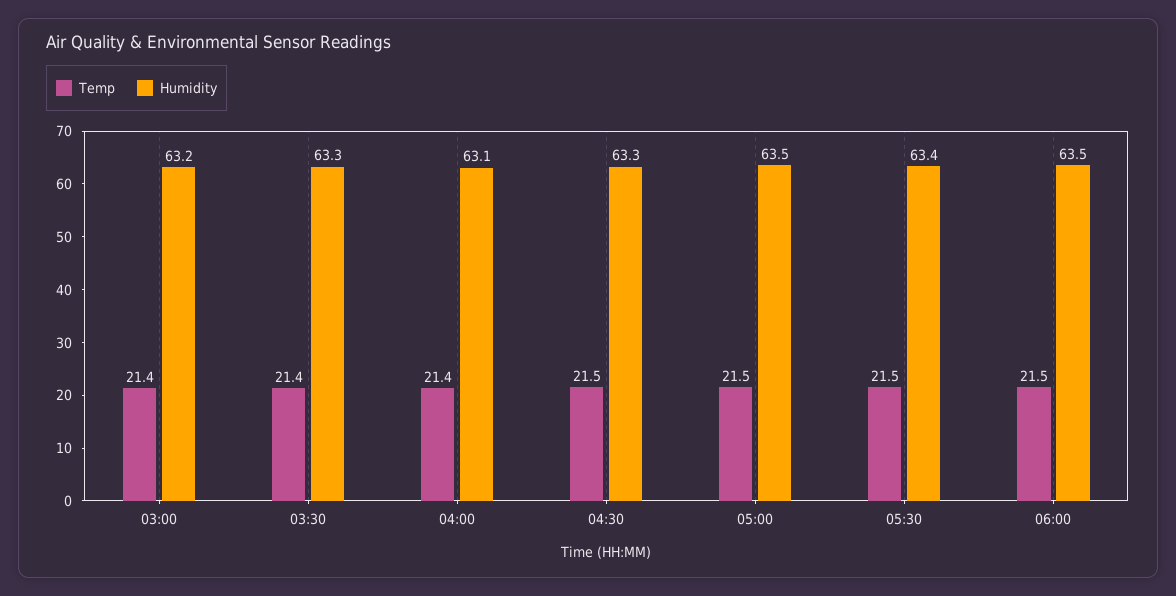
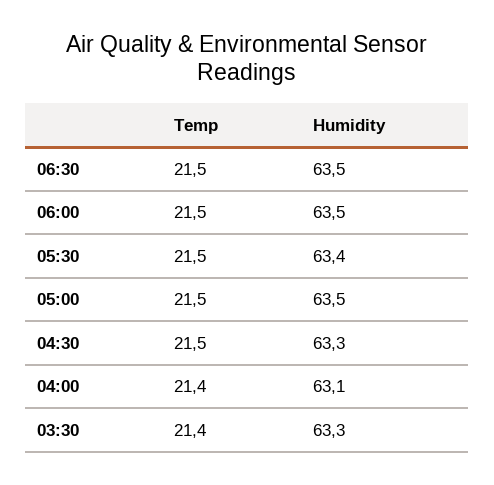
Temp, 03:00: 21.4 -> none
Humidity, 03:00: 63.2 -> none
Temp, 06:30: none -> 21.5
Humidity, 06:30: none -> 63.5

